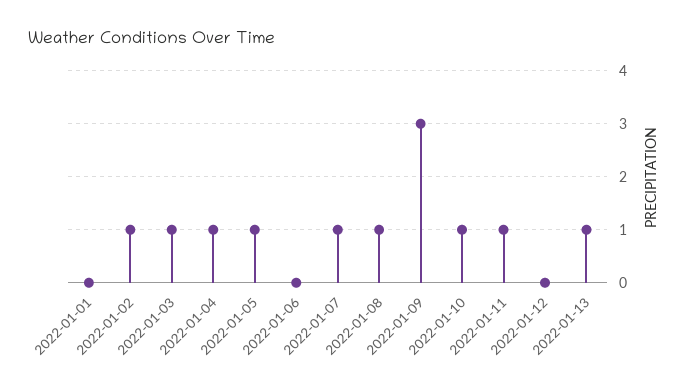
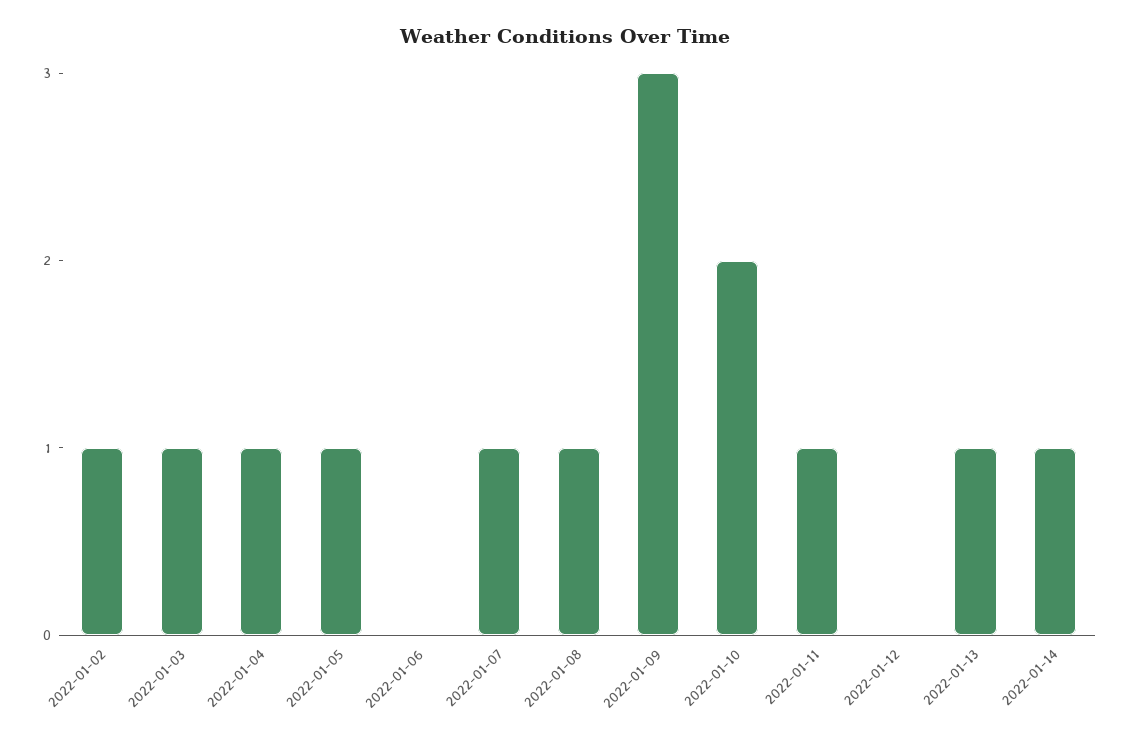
2022-01-01: 0 -> none
2022-01-10: 1 -> 2
2022-01-14: none -> 1

